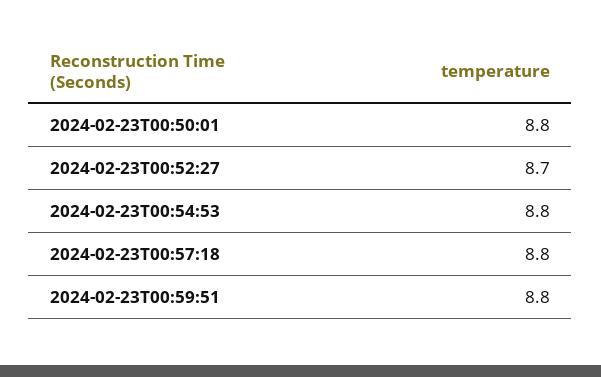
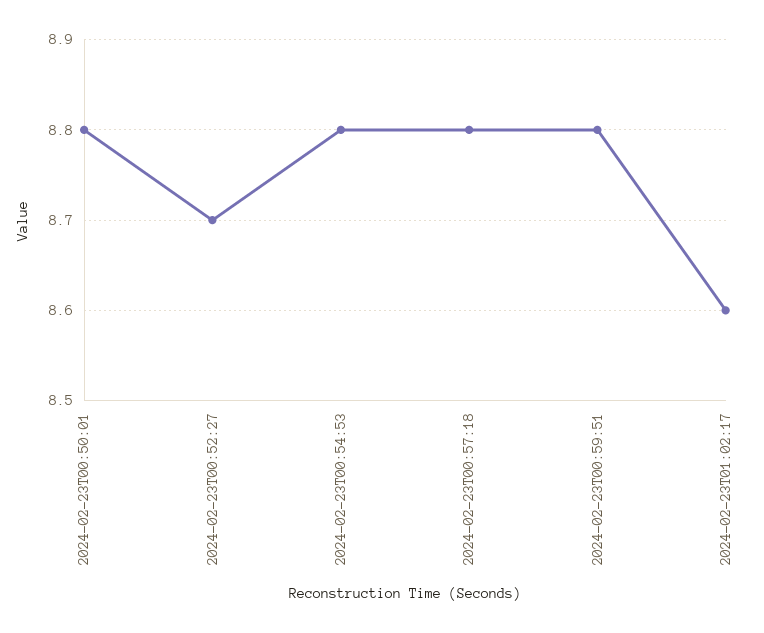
2024-02-23T01:02:17: none -> 8.6

